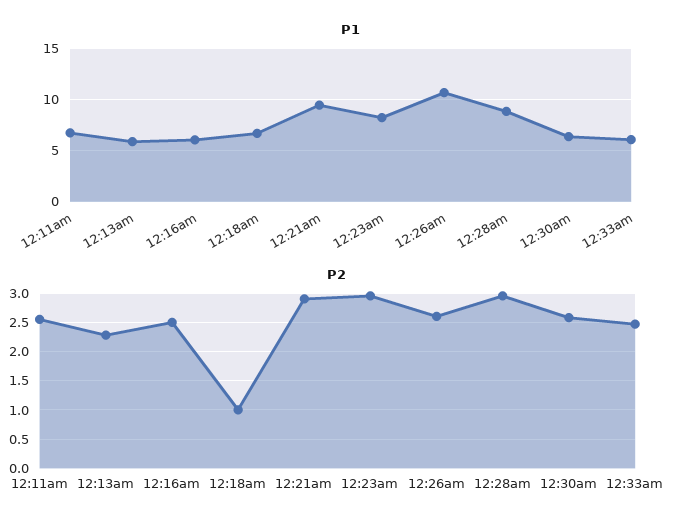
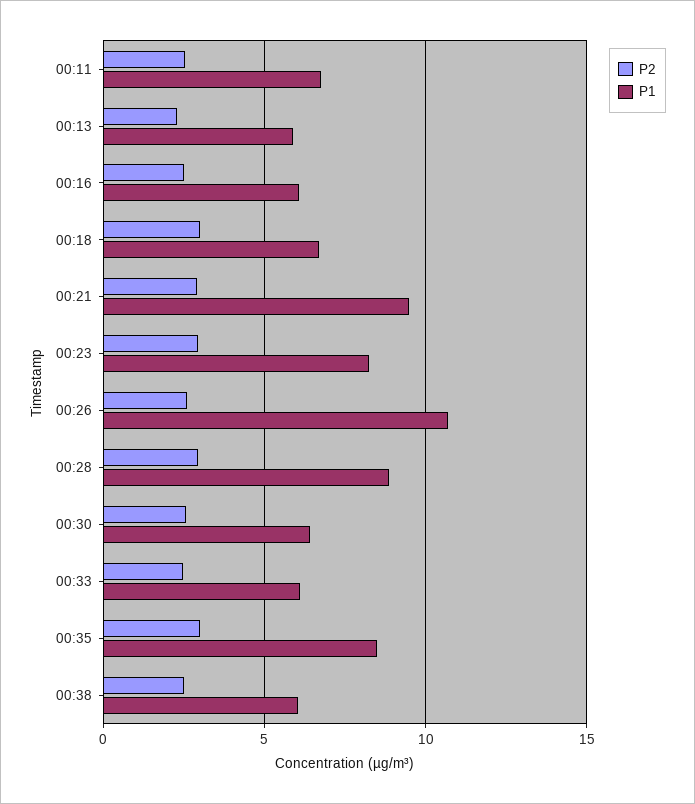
P2, 12:18am: 1 -> 3
P2, 00:35: none -> 3
P1, 00:35: none -> 8.5
P2, 00:38: none -> 2.5
P1, 00:38: none -> 6

